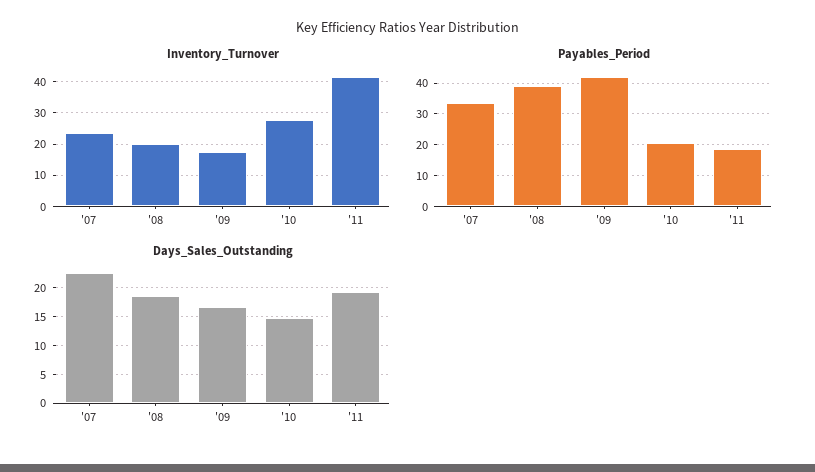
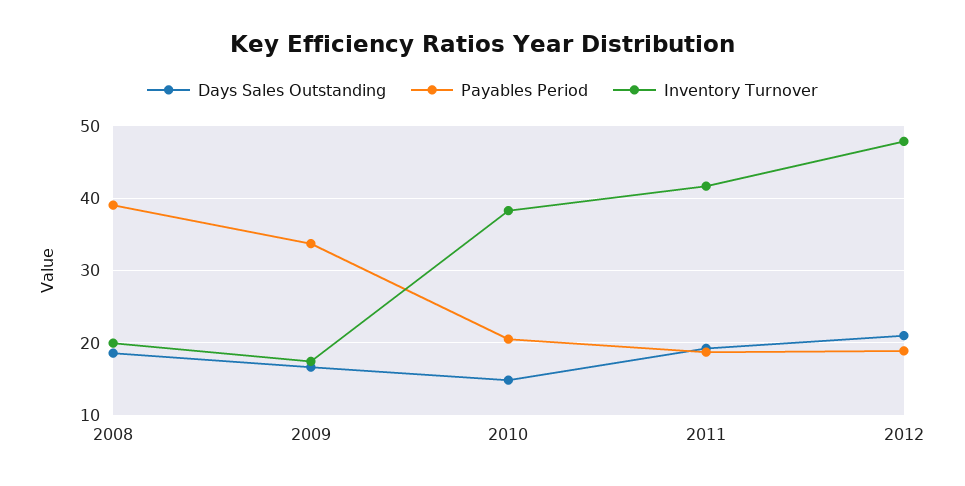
Inventory_Turnover, '07: 24 -> none
Inventory_Turnover, '10: 28 -> 38
Payables_Period, '07: 34 -> none
Payables_Period, '09: 42 -> 34
Days_Sales_Outstanding, '07: 22.5 -> none
Days_Sales_Outstanding, 2012: none -> 21
Payables_Period, 2012: none -> 19
Inventory_Turnover, 2012: none -> 48

